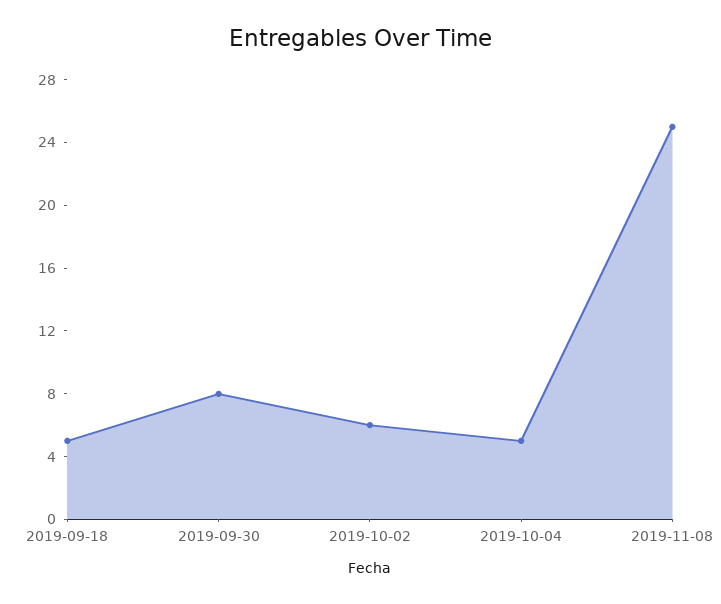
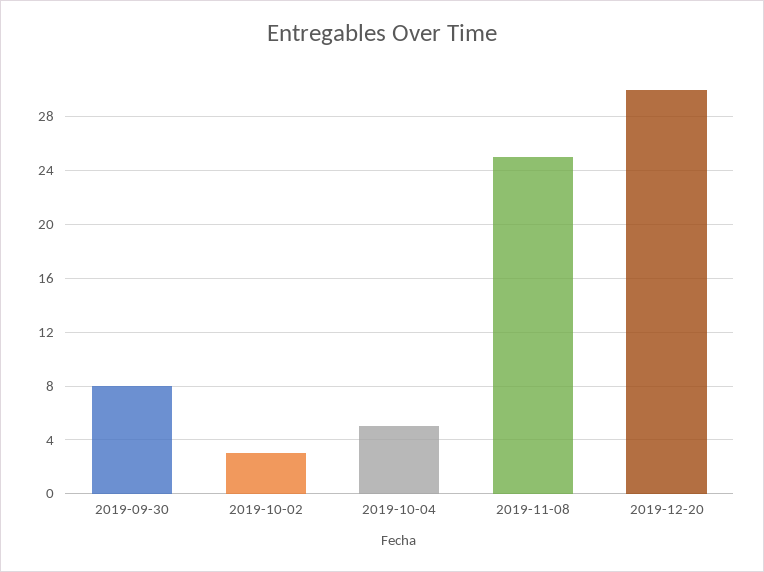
2019-09-18: 5 -> none
2019-10-02: 6 -> 3
2019-12-20: none -> 30

